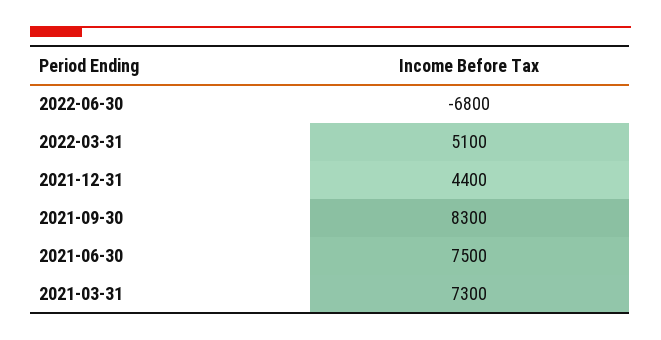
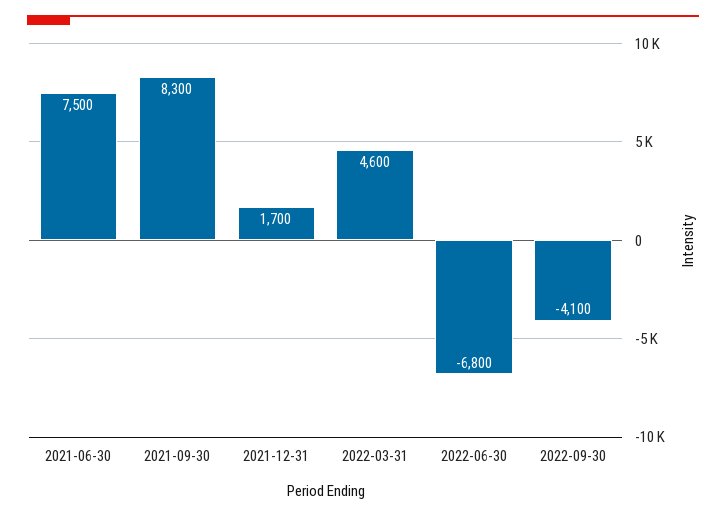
2022-03-31: 5100 -> 4600
2021-12-31: 4400 -> 1700
2021-03-31: 7300 -> none
2022-09-30: none -> -4100

